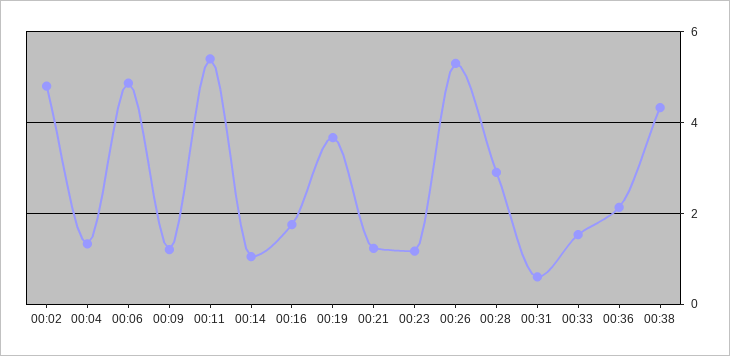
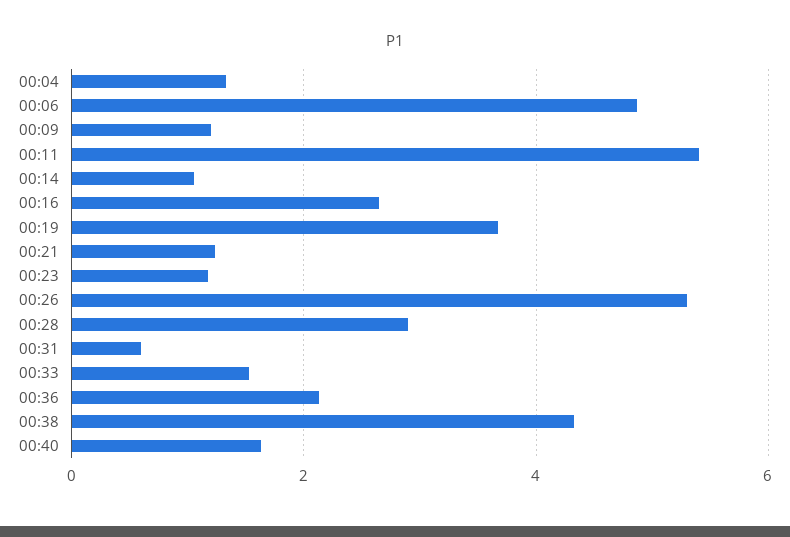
00:02: 4.8 -> none
00:16: 1.8 -> 2.6
00:40: none -> 1.6

